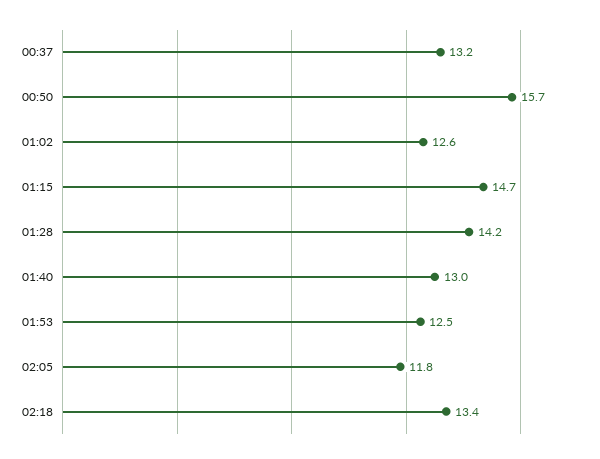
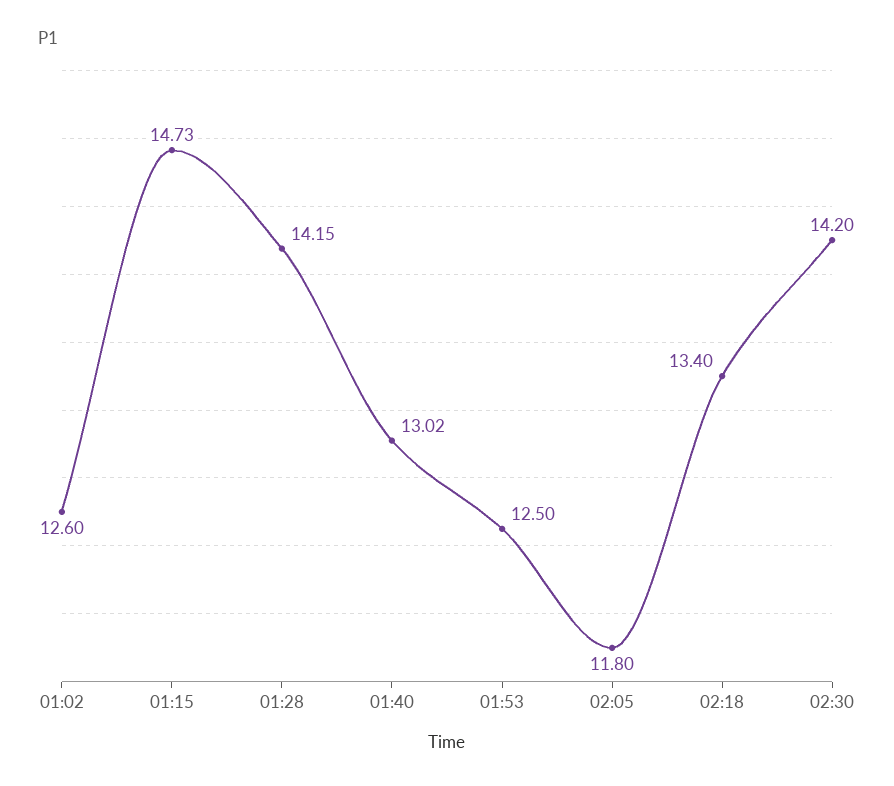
00:37: 13.2 -> none
00:50: 15.7 -> none
02:30: none -> 14.2

